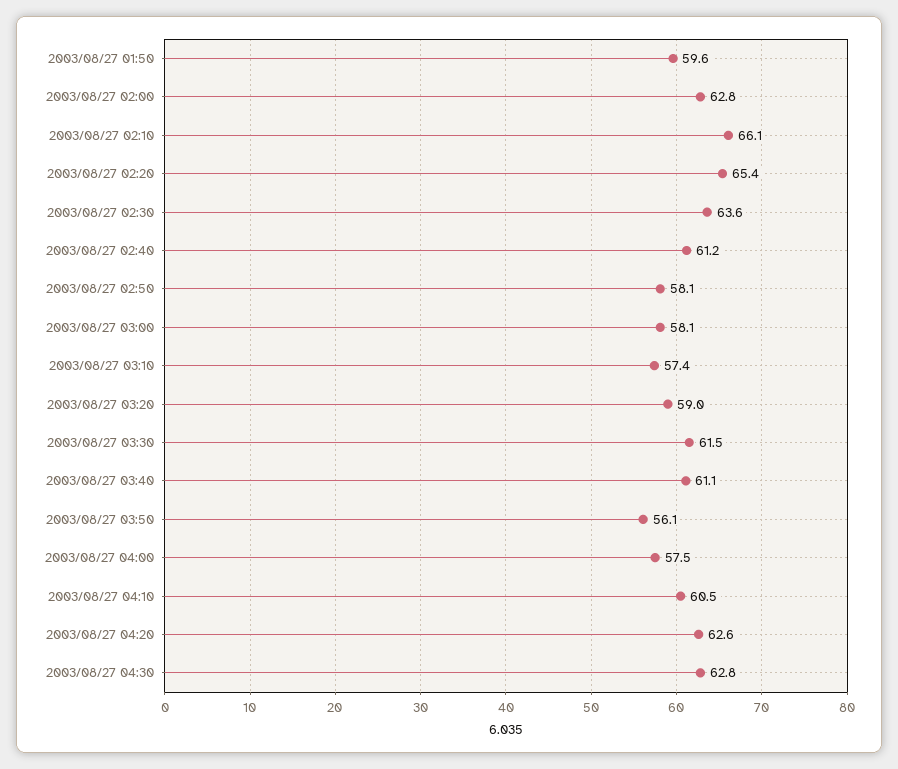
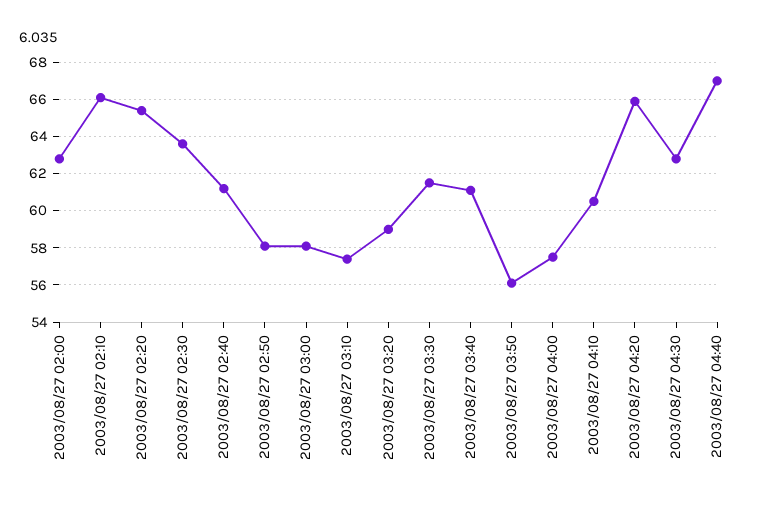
2003/08/27 01:50: 59.6 -> none
2003/08/27 04:20: 62.6 -> 66
2003/08/27 04:40: none -> 67

